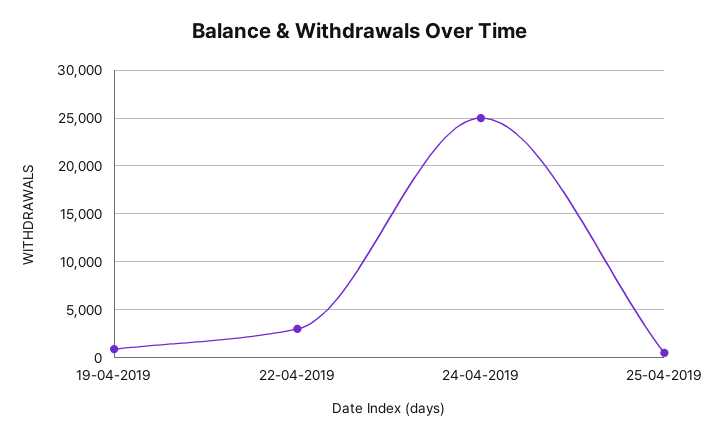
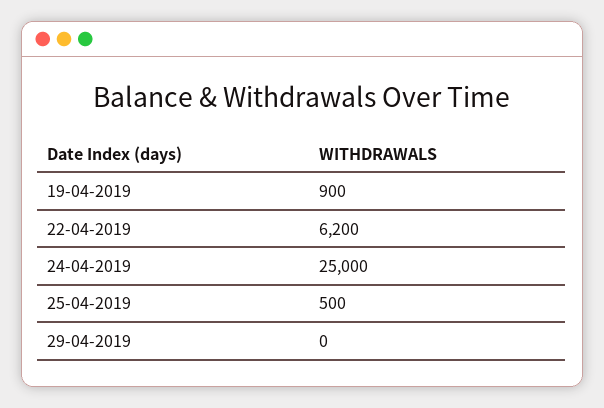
22-04-2019: 3000 -> 6200
29-04-2019: none -> 0

